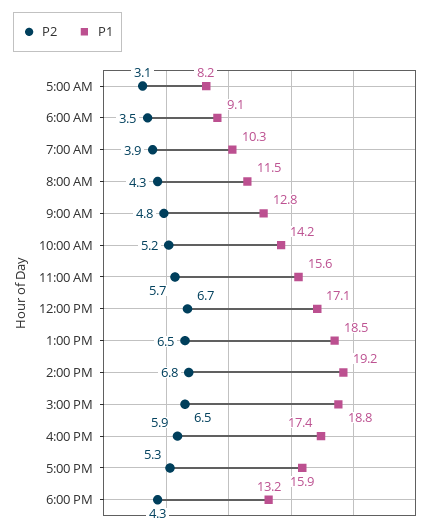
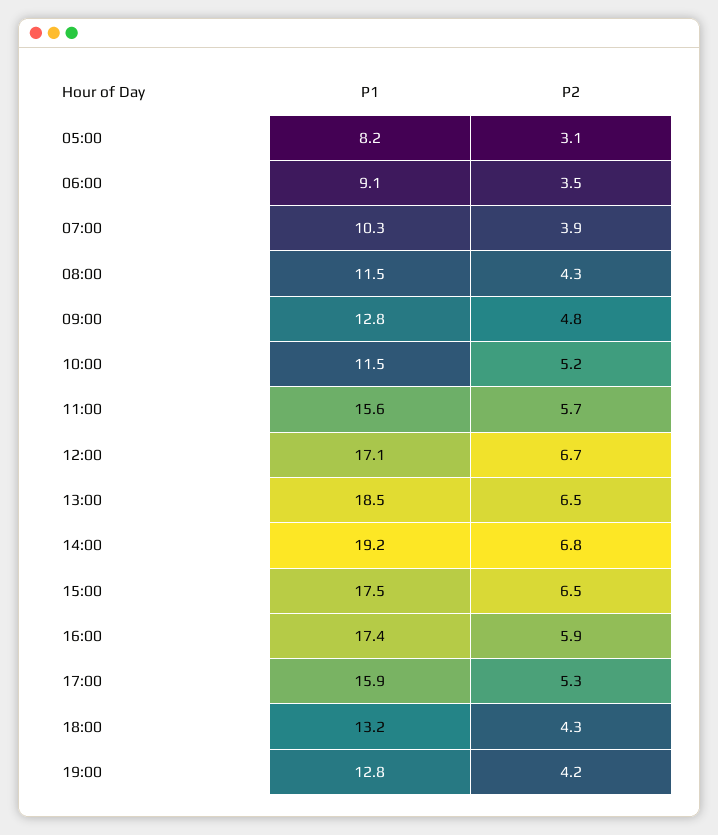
P1, 10:00 AM: 14.2 -> 11.5
P1, 3:00 PM: 18.8 -> 17.5
P1, 19:00: none -> 12.8
P2, 19:00: none -> 4.2

